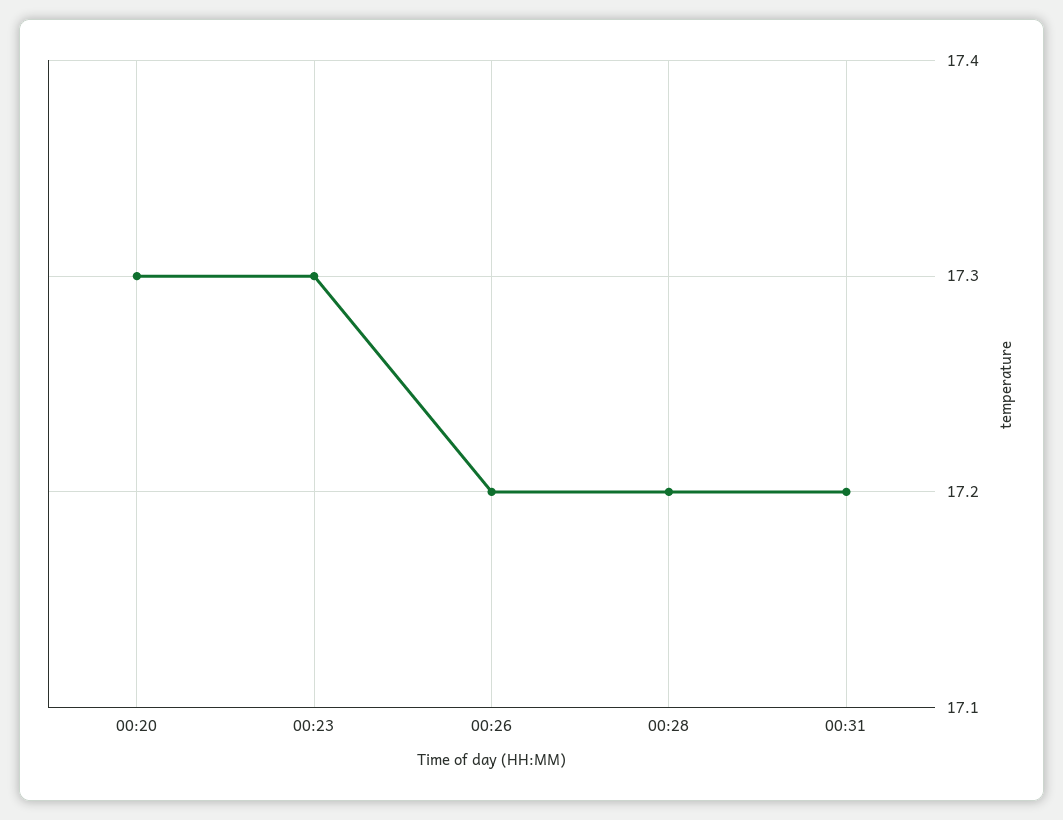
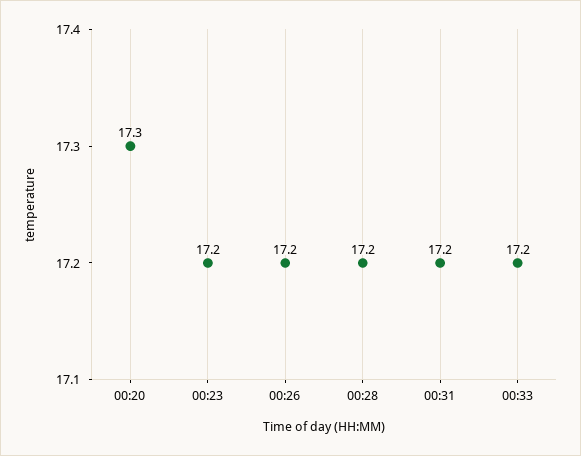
00:23: 17.3 -> 17.2
00:33: none -> 17.2

